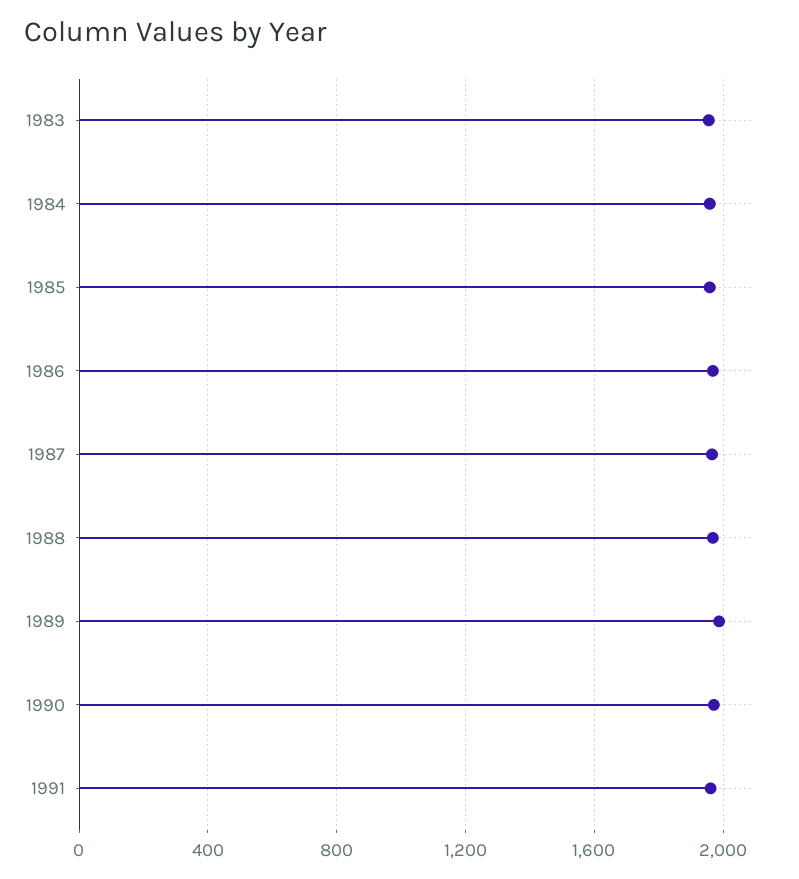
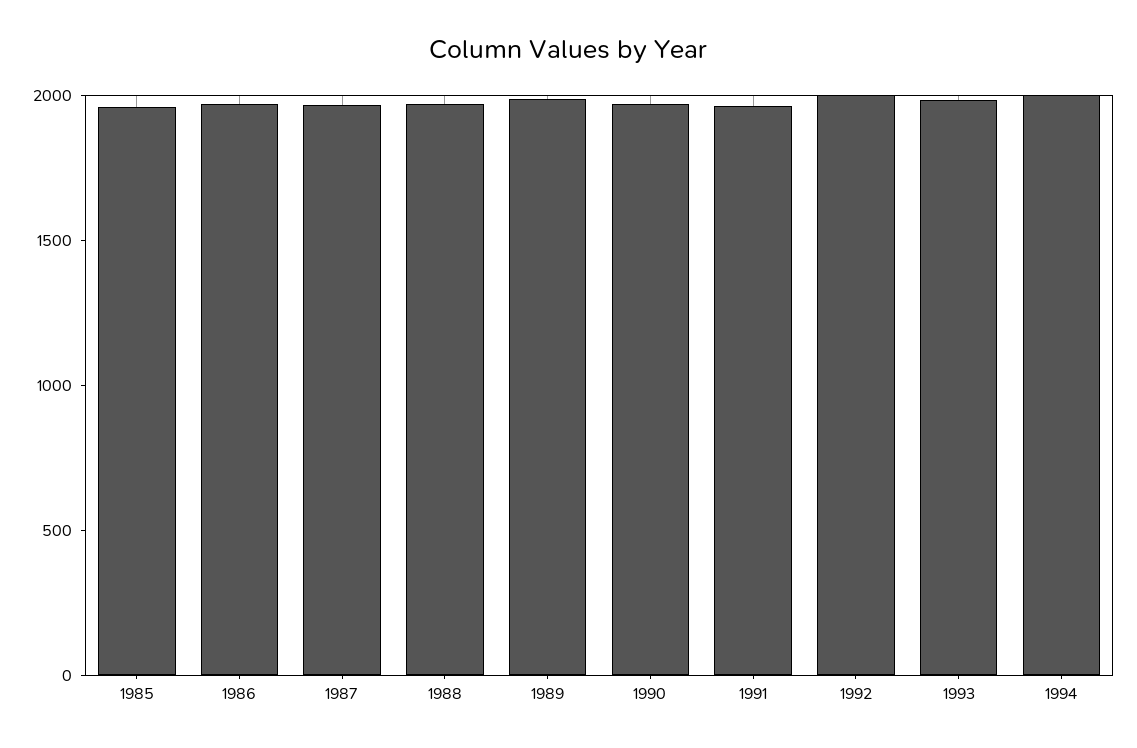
1983: 1950 -> none
1984: 1950 -> none
1992: none -> 2000
1993: none -> 2000
1994: none -> 2000

